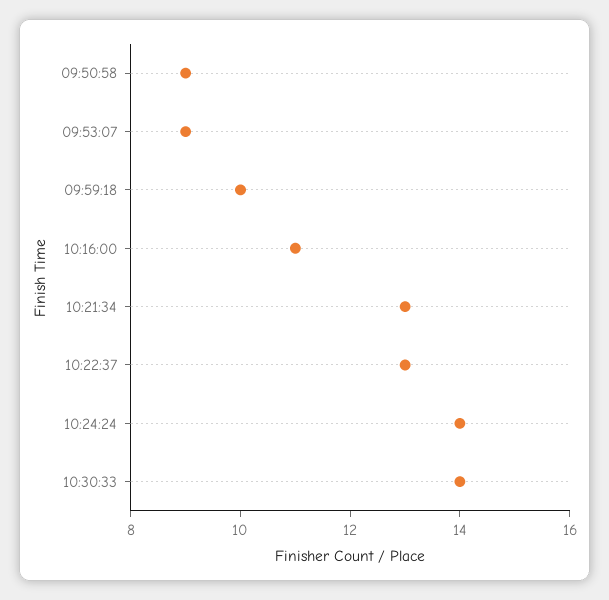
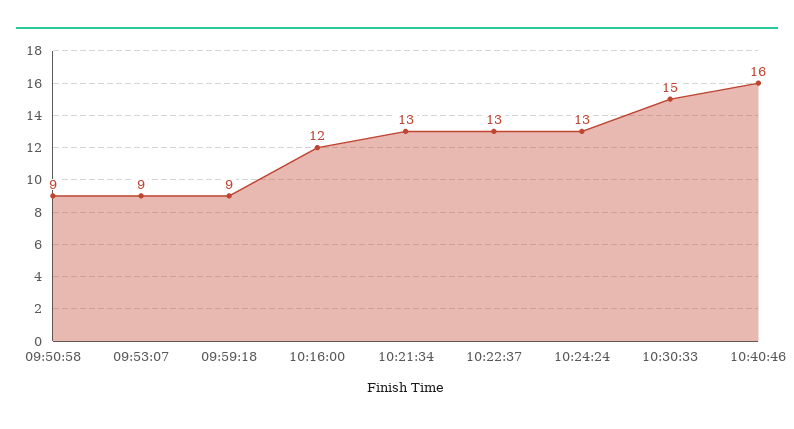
09:59:18: 10 -> 9
10:16:00: 11 -> 12
10:24:24: 14 -> 13
10:30:33: 14 -> 15
10:40:46: none -> 16

